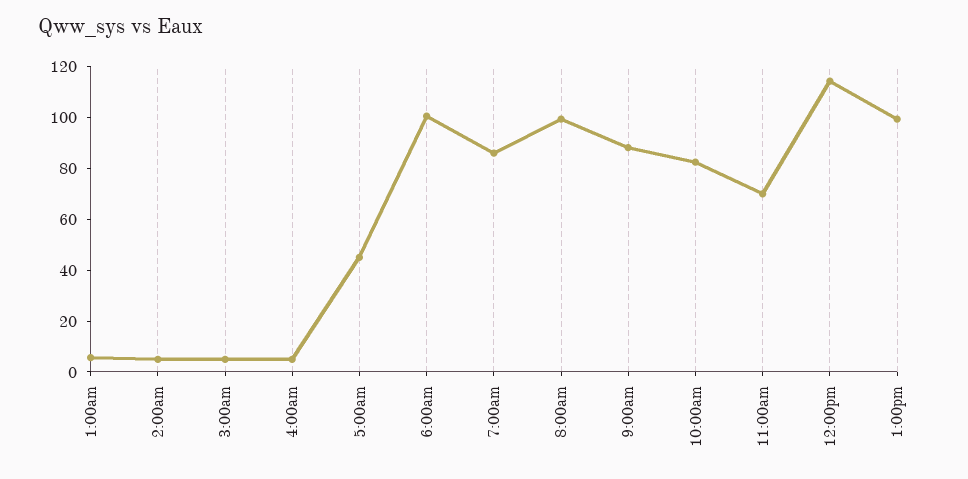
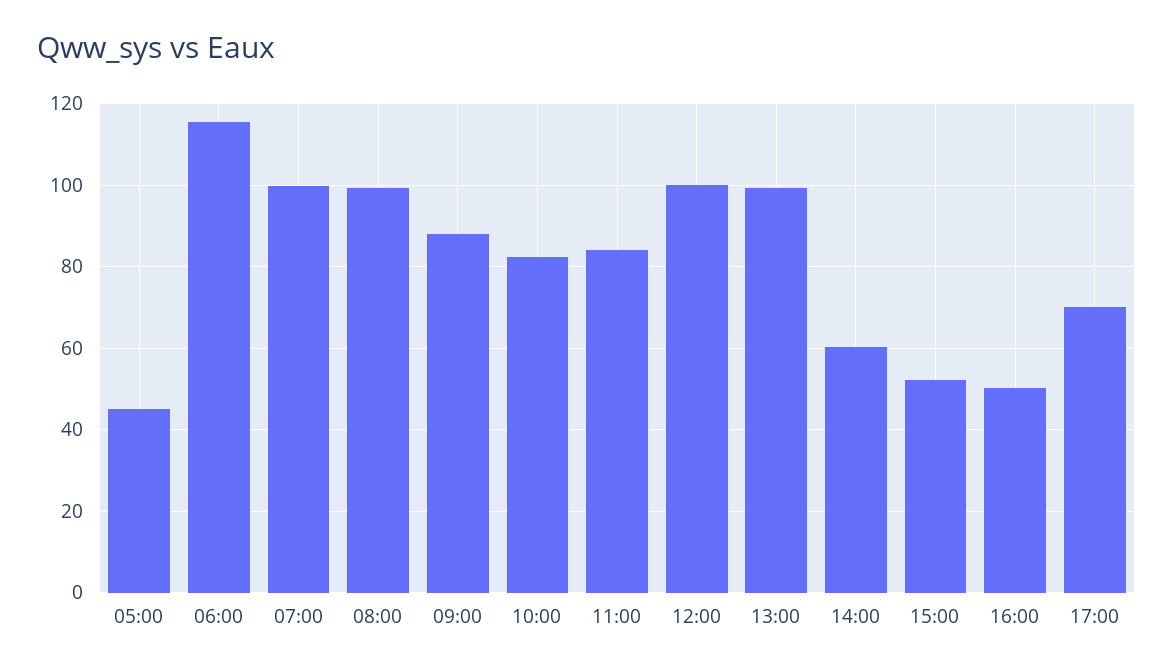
1:00am: 5 -> none
2:00am: 5 -> none
3:00am: 5 -> none
4:00am: 5 -> none
6:00am: 100 -> 116
7:00am: 85 -> 100
11:00am: 70 -> 84
12:00pm: 115 -> 100
14:00: none -> 60
15:00: none -> 52
16:00: none -> 50
17:00: none -> 70

